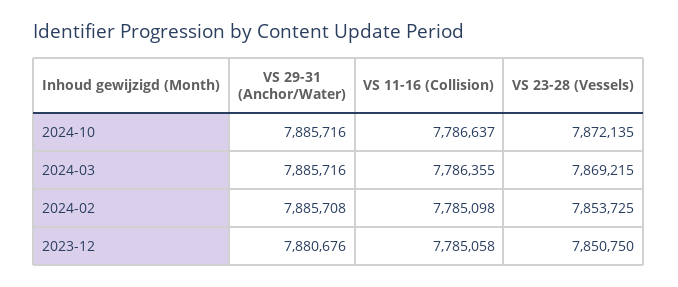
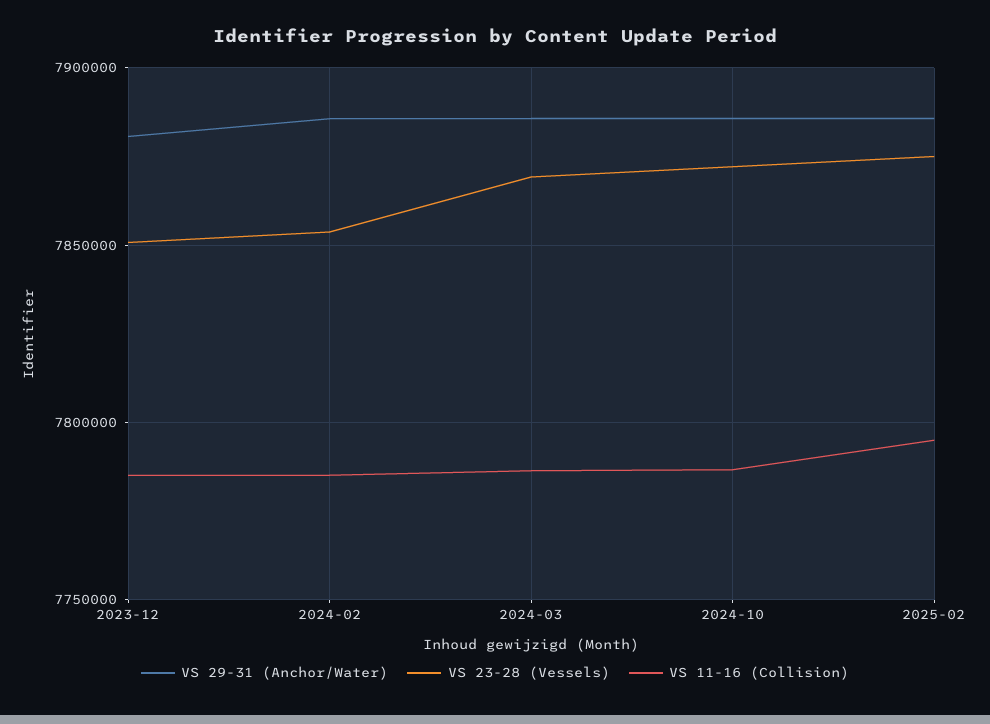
VS 29-31 (Anchor/Water), 2025-02: none -> 7885000
VS 23-28 (Vessels), 2025-02: none -> 7875000
VS 11-16 (Collision), 2025-02: none -> 7795000

